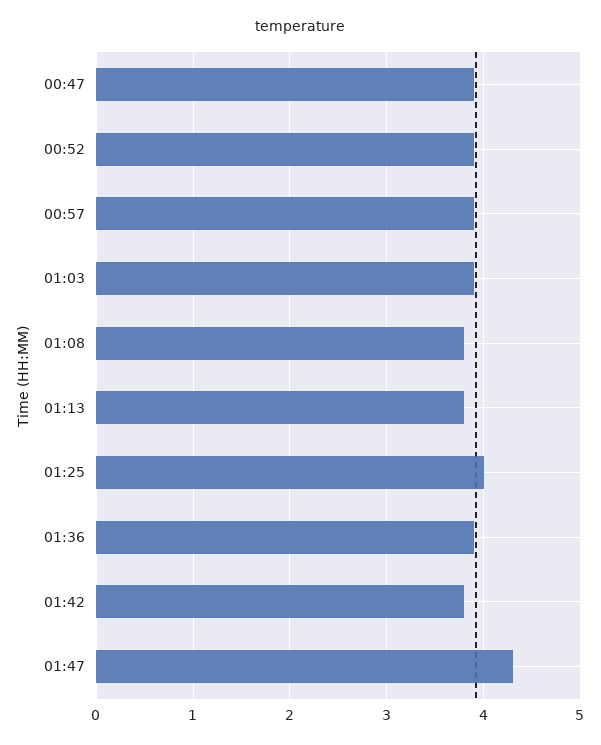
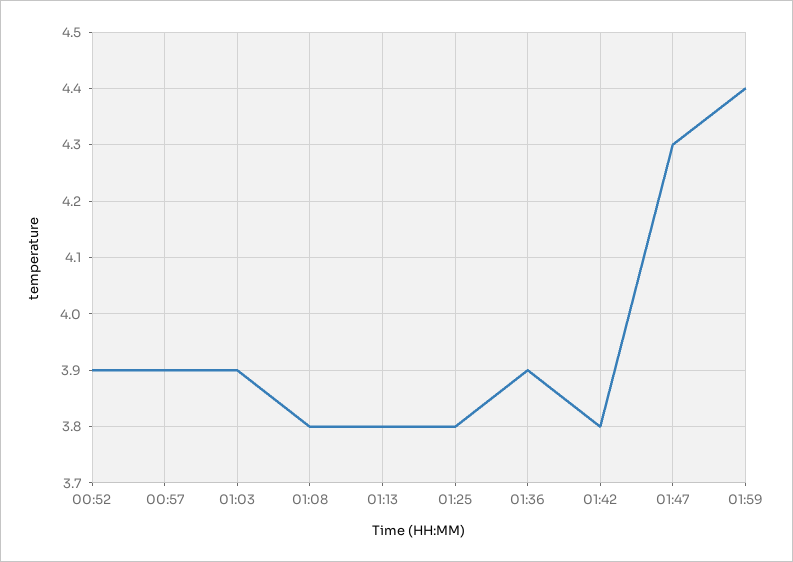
00:47: 3.9 -> none
01:25: 4 -> 3.8
01:59: none -> 4.4

